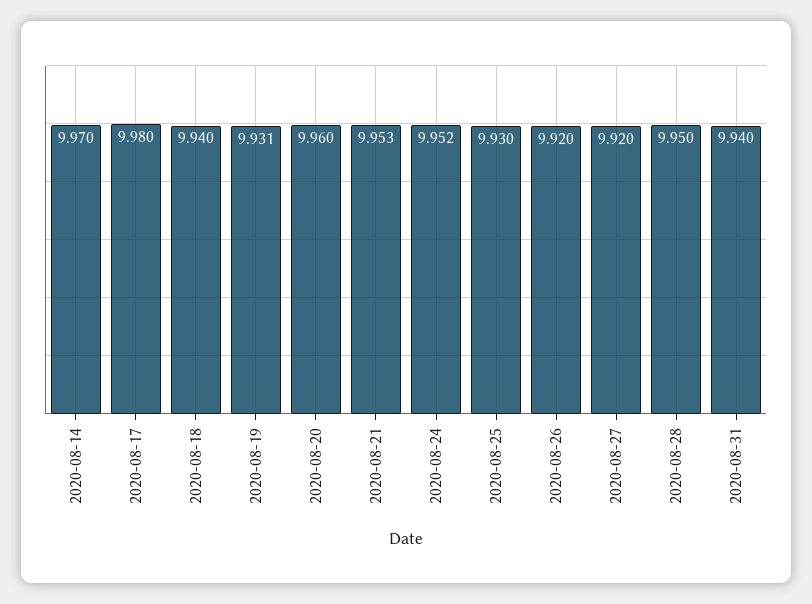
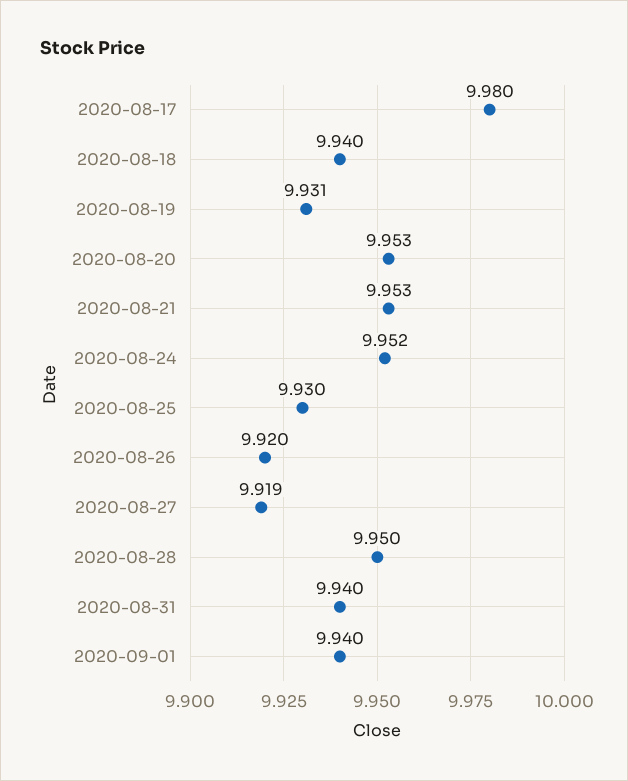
2020-08-14: 9.97 -> none
2020-08-20: 9.96 -> 9.953
2020-08-27: 9.92 -> 9.919
2020-09-01: none -> 9.94

